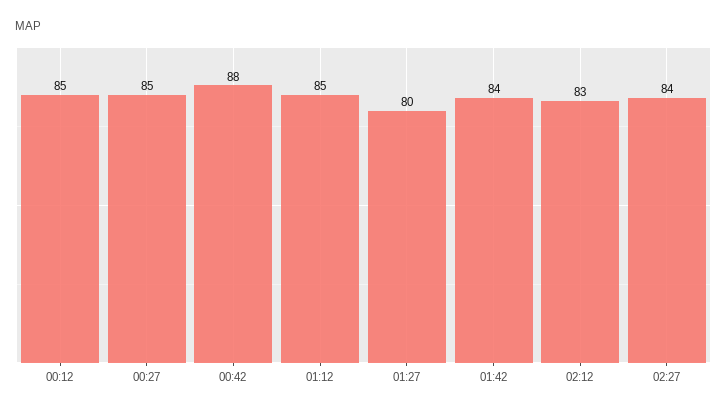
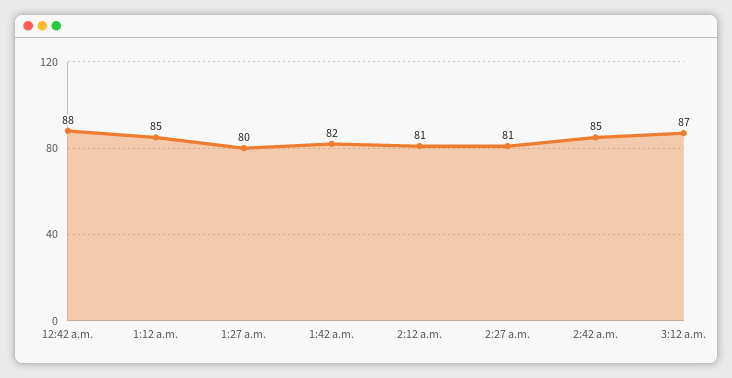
00:12: 85 -> none
00:27: 85 -> none
01:42: 84 -> 82
02:12: 83 -> 81
02:27: 84 -> 81
2:42 a.m.: none -> 85
3:12 a.m.: none -> 87

